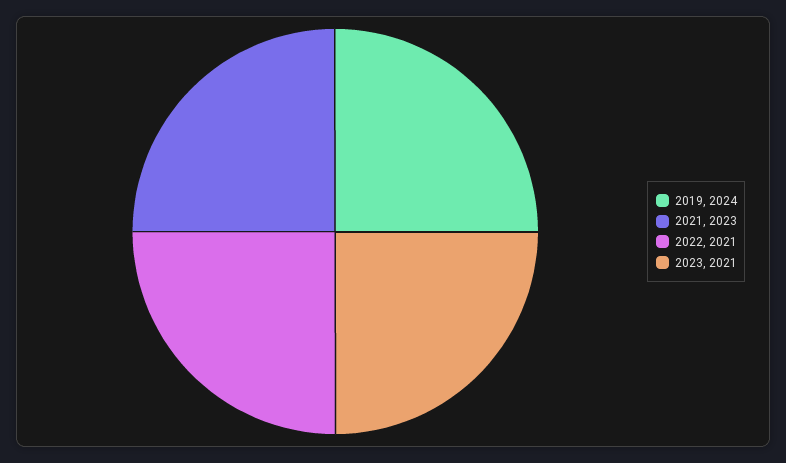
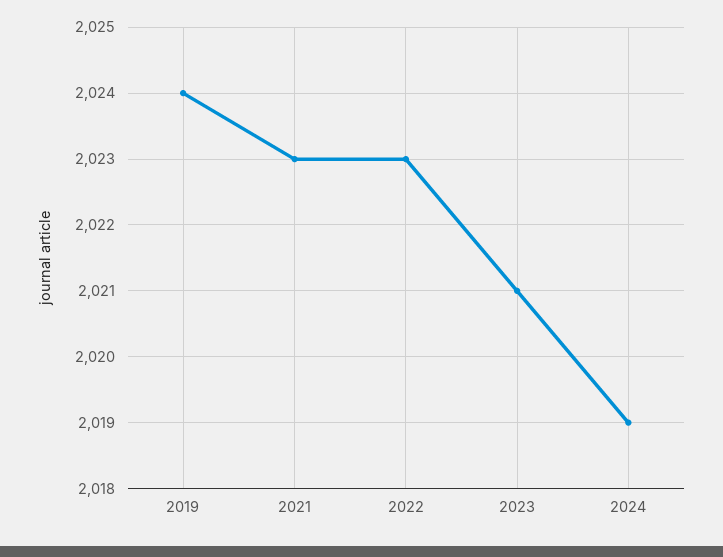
2022: 2021 -> 2023
2024: none -> 2019

